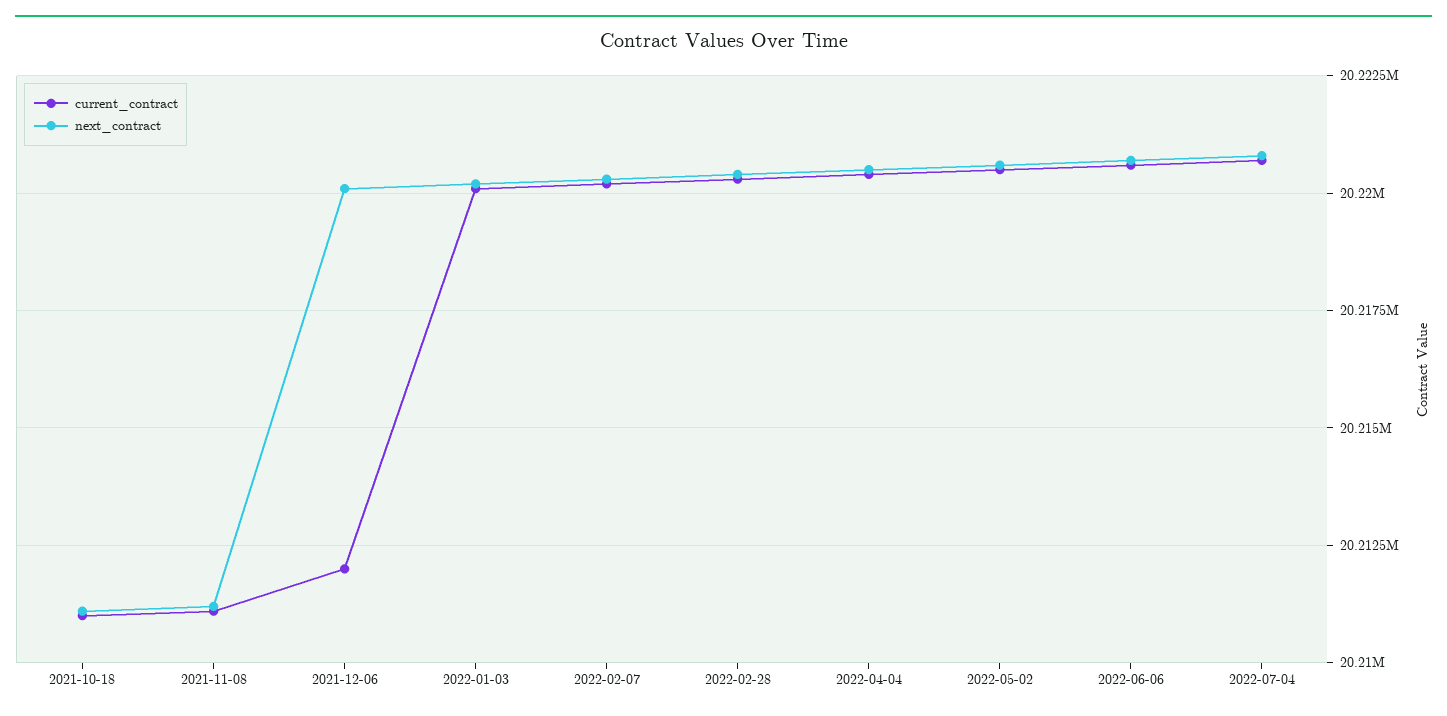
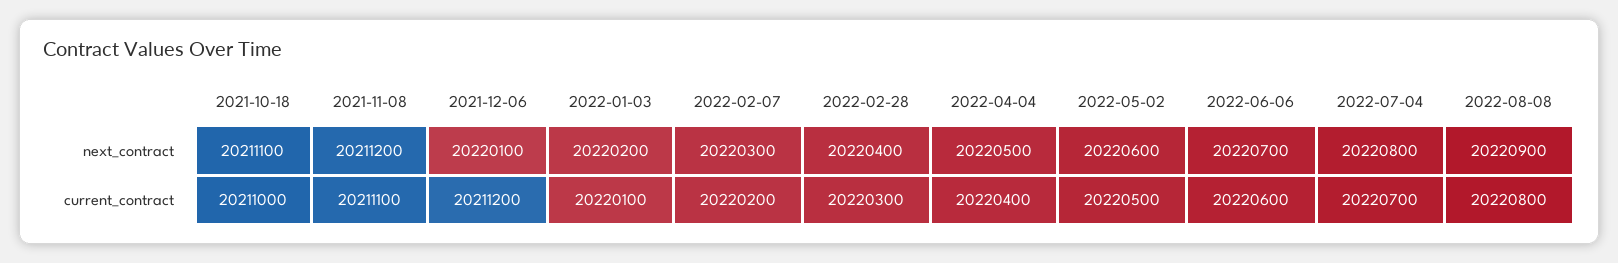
current_contract, 2021-12-06: 20212000 -> 20211200
next_contract, 2022-08-08: none -> 20220900
current_contract, 2022-08-08: none -> 20220800

